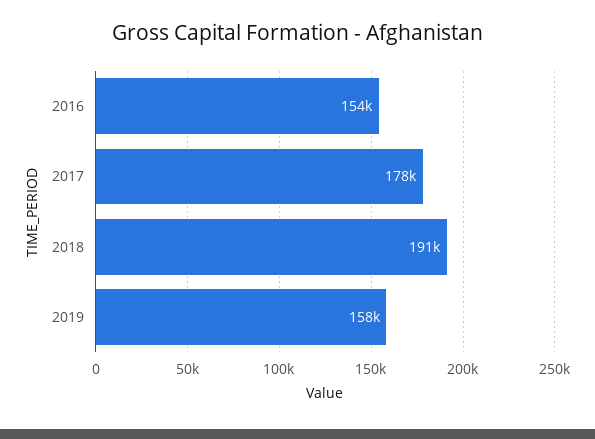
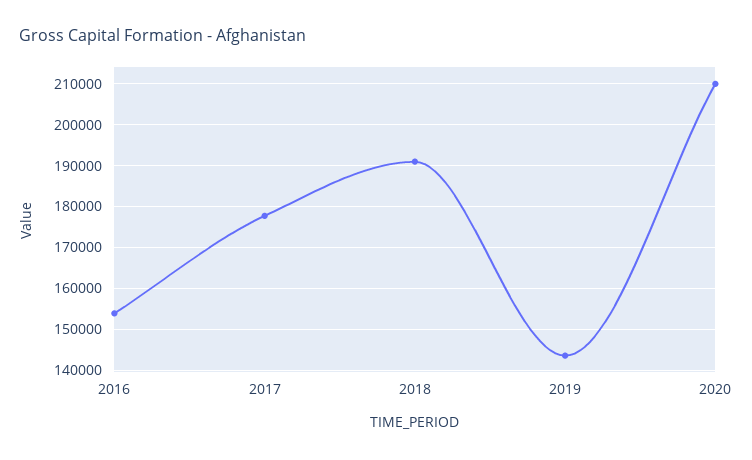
2019: 158000 -> 144000
2020: none -> 210000

